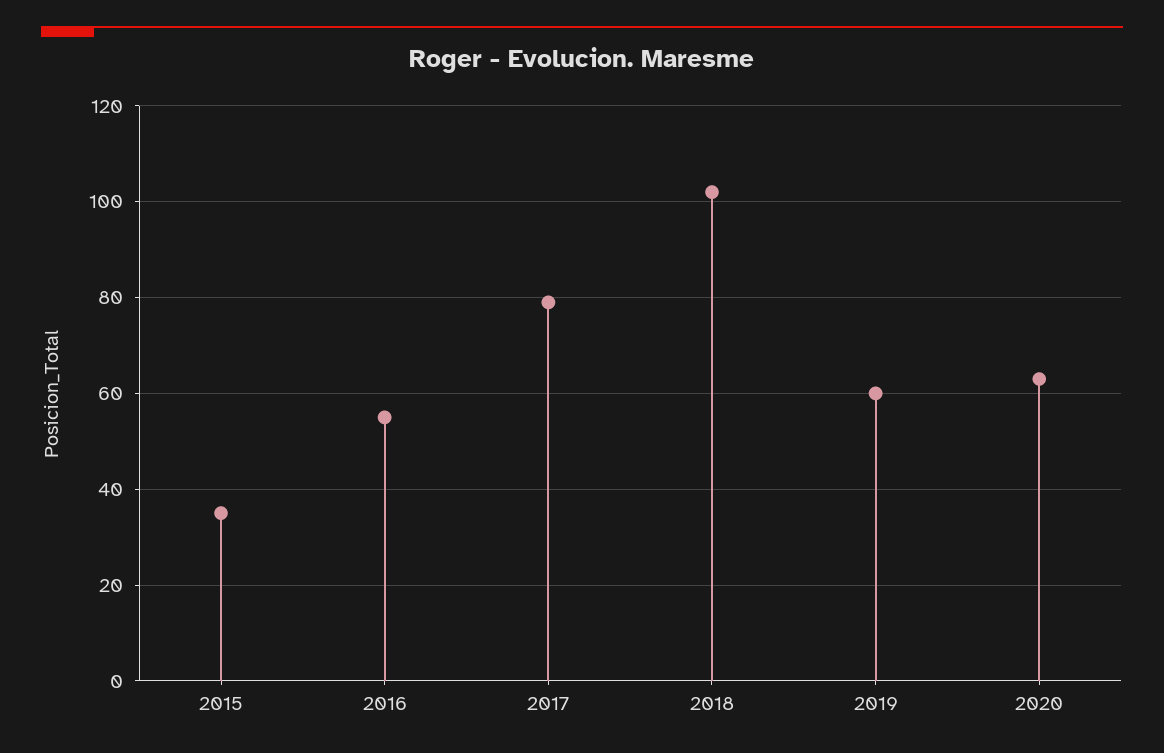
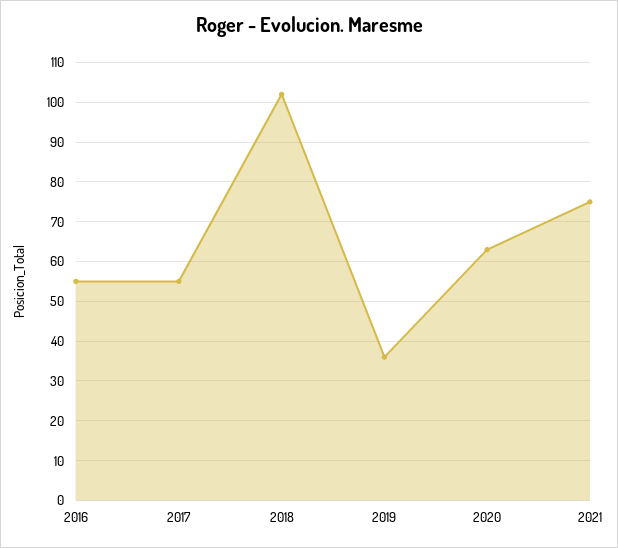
2015: 35 -> none
2017: 80 -> 55
2019: 60 -> 35
2021: none -> 75

